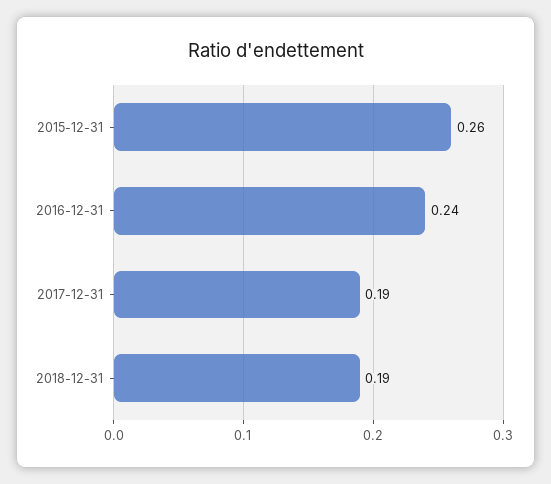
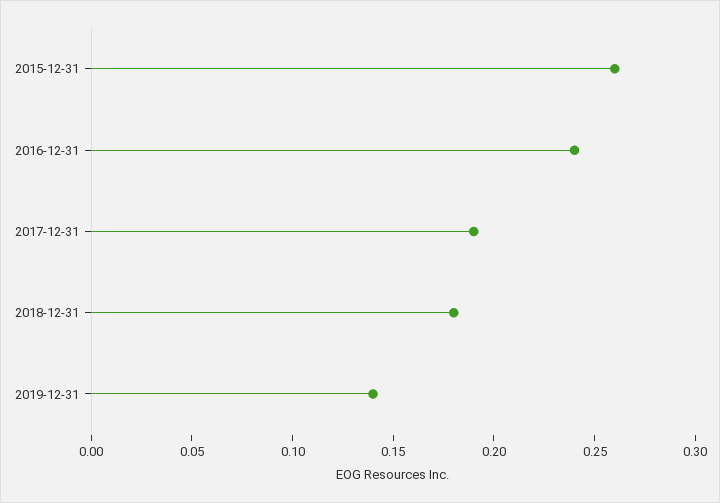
2018-12-31: 0.19 -> 0.18
2019-12-31: none -> 0.14

